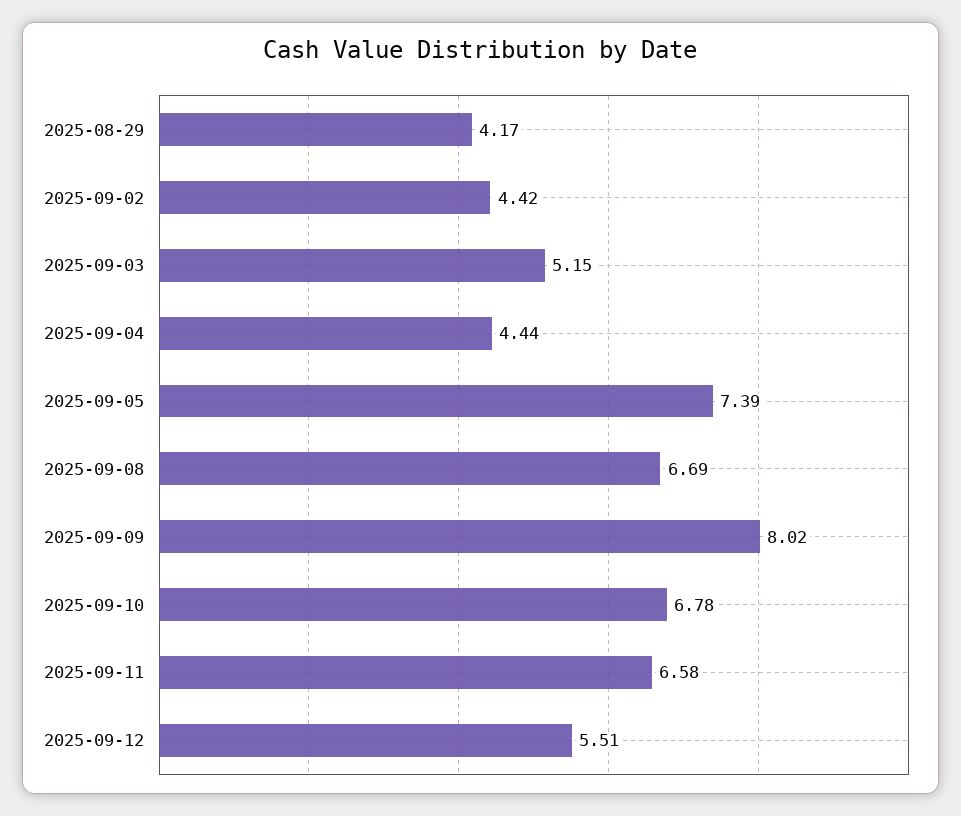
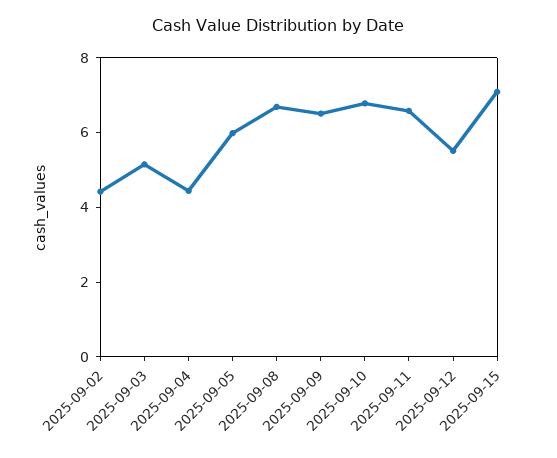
2025-08-29: 4.17 -> none
2025-09-05: 7.39 -> 6
2025-09-09: 8.02 -> 6.5
2025-09-15: none -> 7

